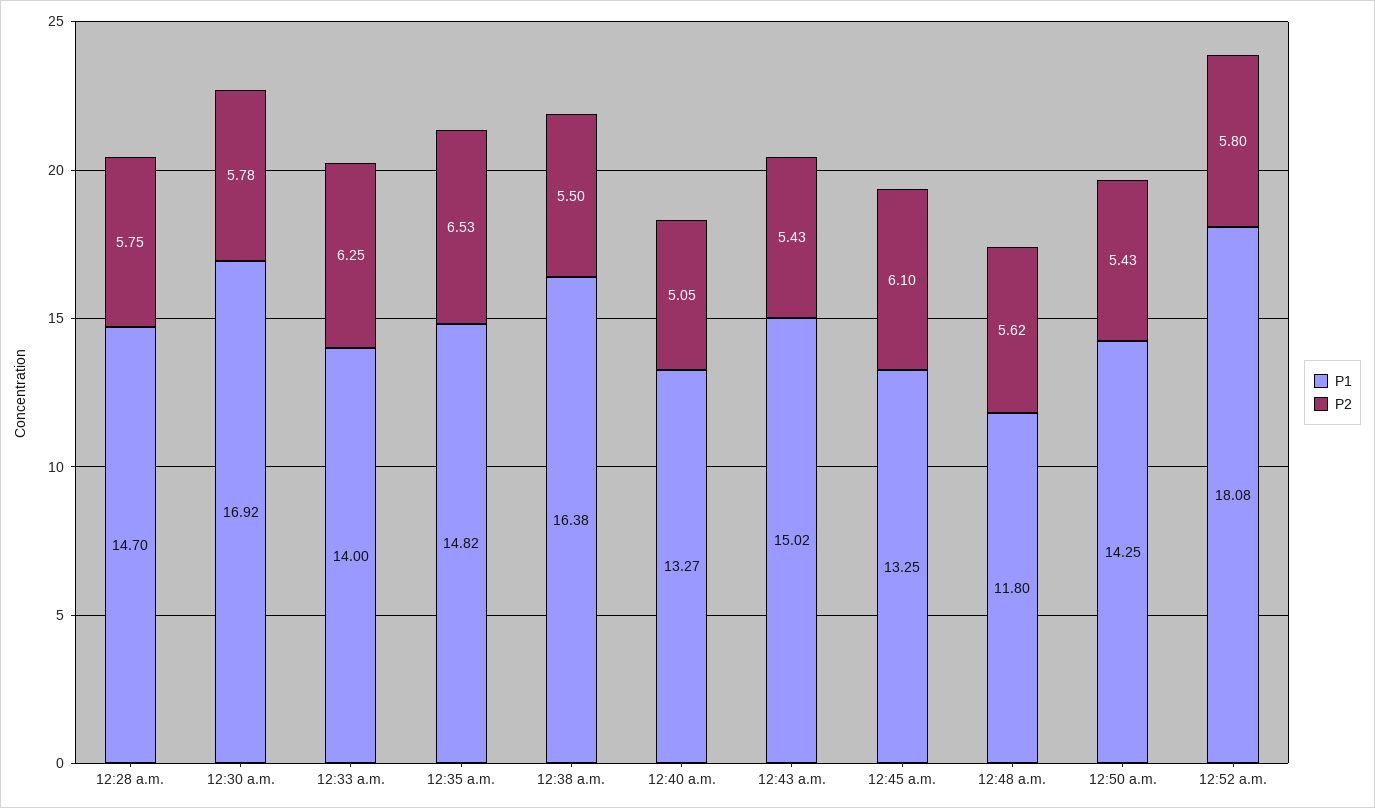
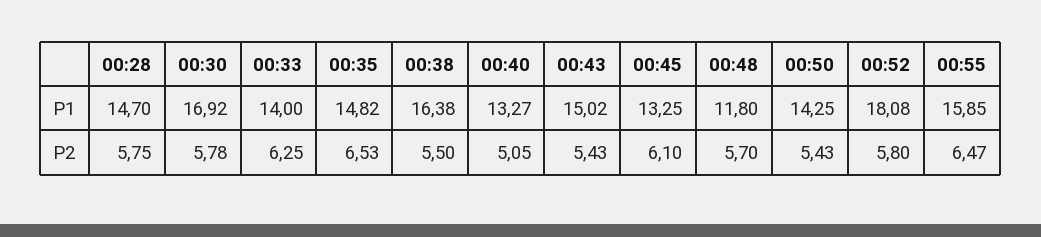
P2, 12:48 a.m.: 5.62 -> 5.7
P1, 00:55: none -> 15.85
P2, 00:55: none -> 6.47

